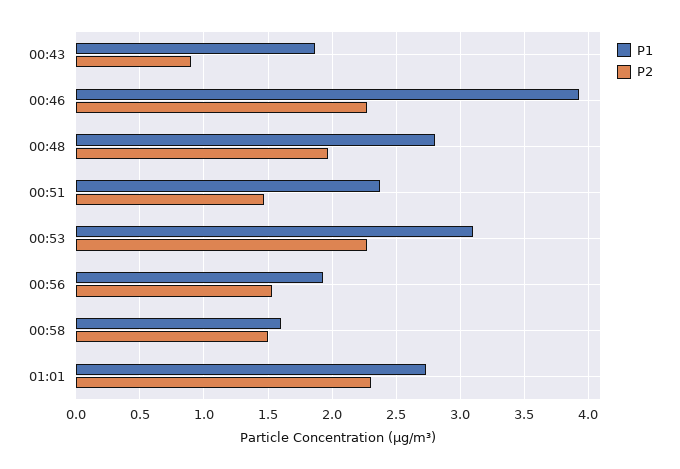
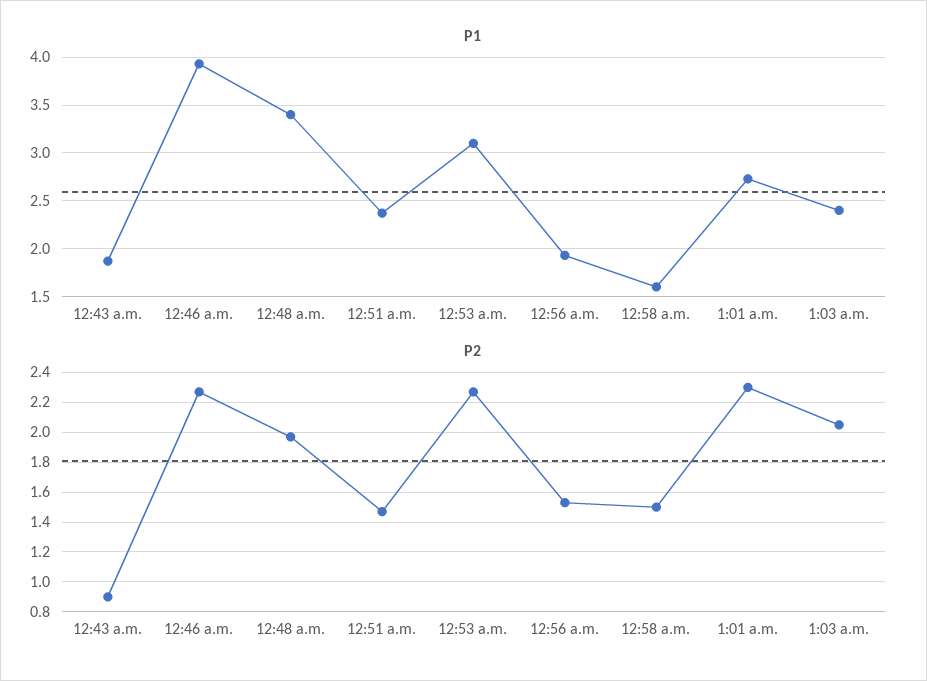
P1, 00:48: 2.8 -> 3.4
P1, 1:03 a.m.: none -> 2.4
P2, 1:03 a.m.: none -> 2.05

